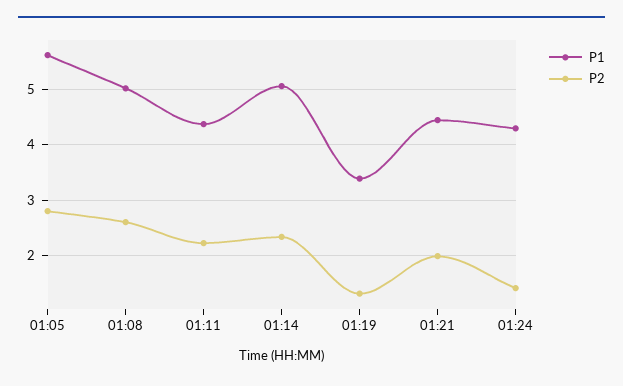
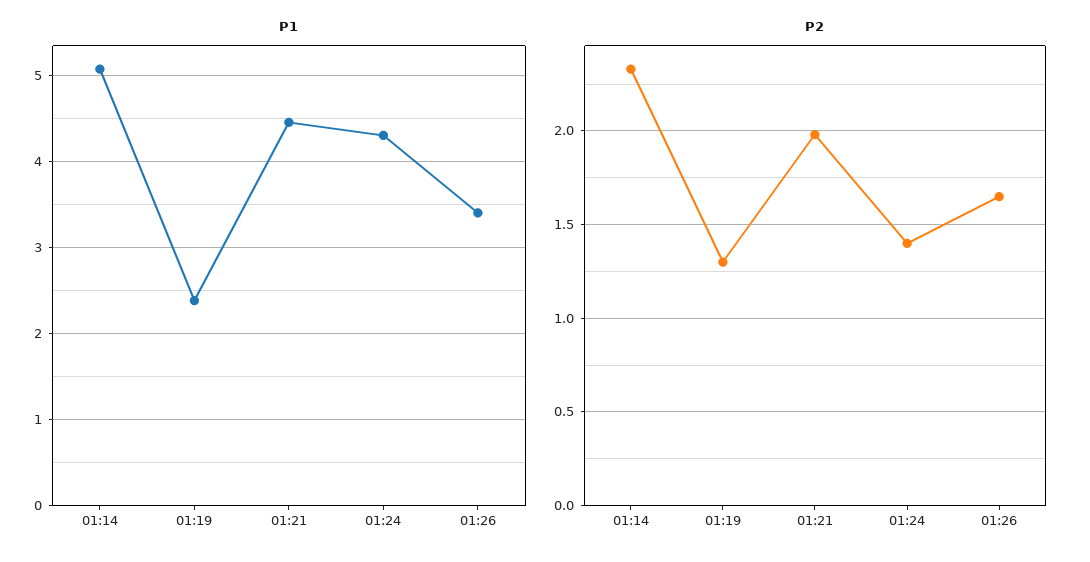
P1, 01:05: 5.6 -> none
P2, 01:05: 2.8 -> none
P1, 01:08: 5 -> none
P2, 01:08: 2.6 -> none
P1, 01:11: 4.4 -> none
P2, 01:11: 2.2 -> none
P1, 01:19: 3.4 -> 2.4
P1, 01:26: none -> 3.4
P2, 01:26: none -> 1.65

